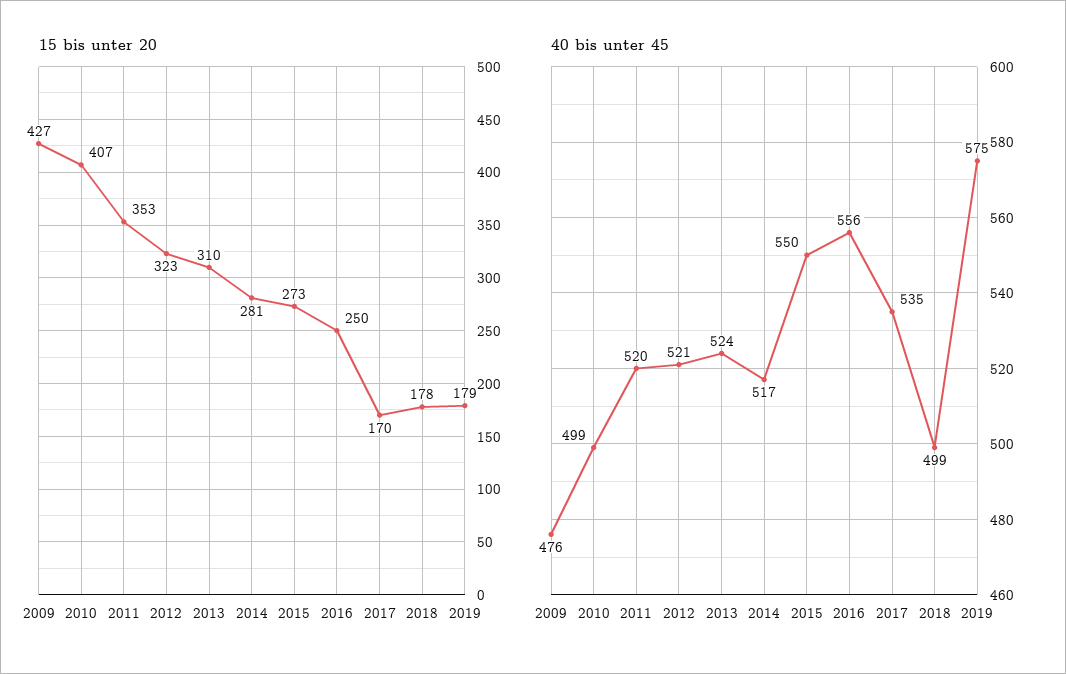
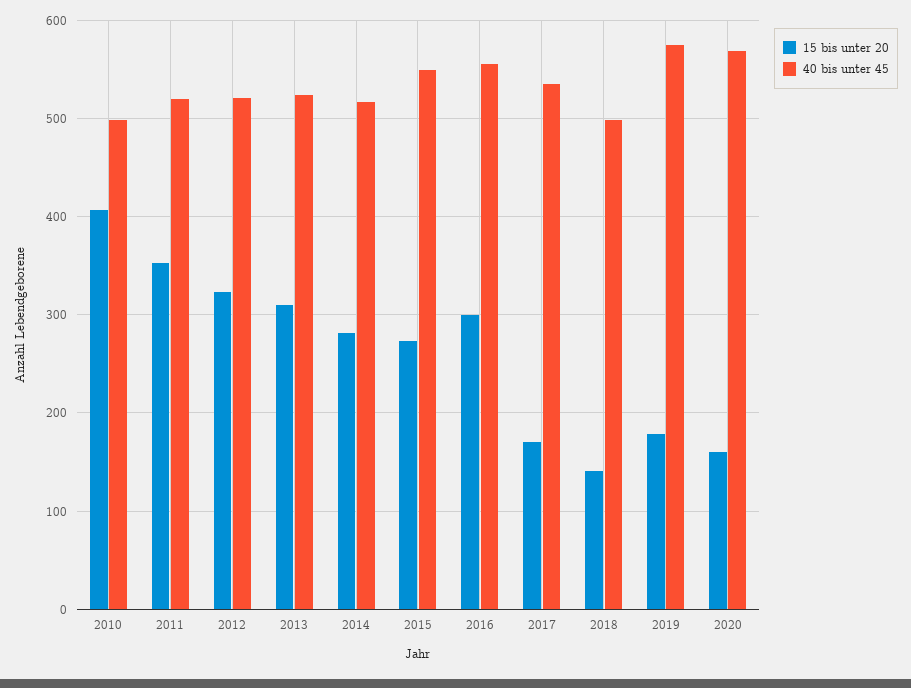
15 bis unter 20, 2009: 427 -> none
15 bis unter 20, 2016: 250 -> 300
15 bis unter 20, 2018: 178 -> 140
40 bis unter 45, 2009: 476 -> none
15 bis unter 20, 2020: none -> 160
40 bis unter 45, 2020: none -> 570

